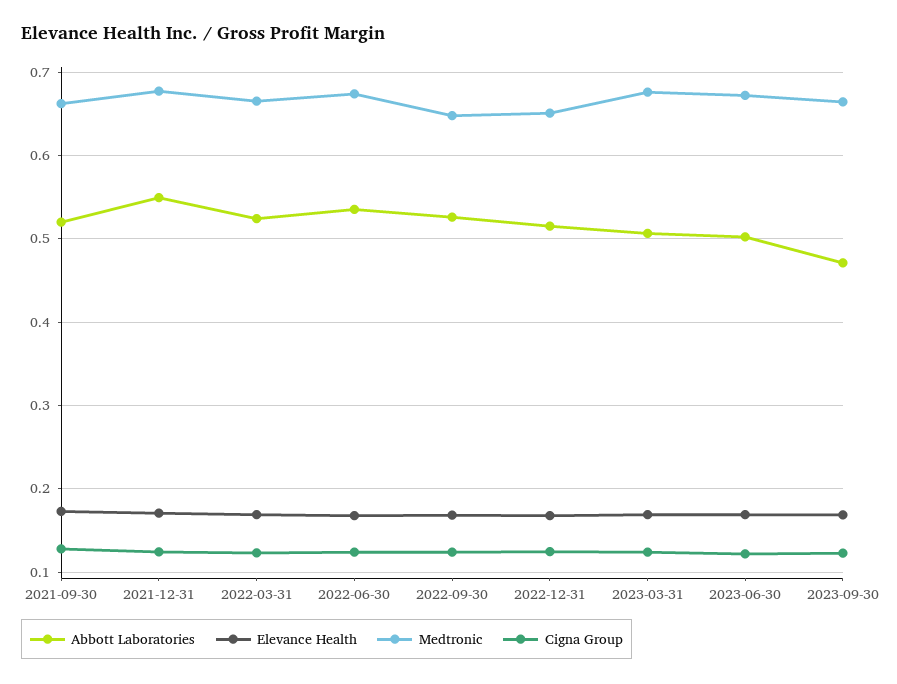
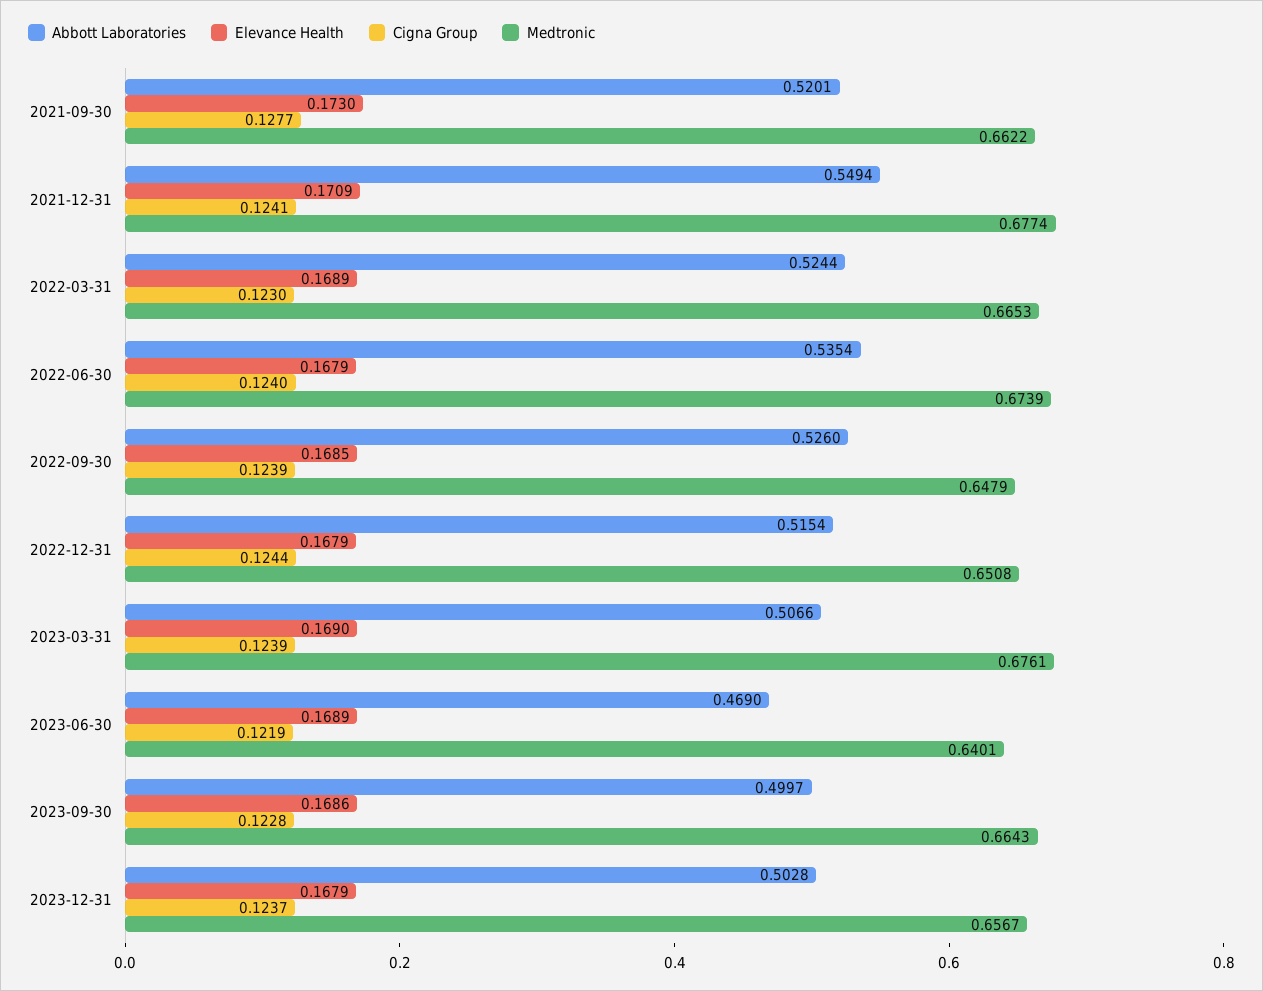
Abbott Laboratories, 2023-06-30: 0.5 -> 0.469
Medtronic, 2023-06-30: 0.67 -> 0.6401
Abbott Laboratories, 2023-09-30: 0.47 -> 0.4997
Abbott Laboratories, 2023-12-31: none -> 0.5028
Elevance Health, 2023-12-31: none -> 0.1679
Cigna Group, 2023-12-31: none -> 0.1237
Medtronic, 2023-12-31: none -> 0.6567

